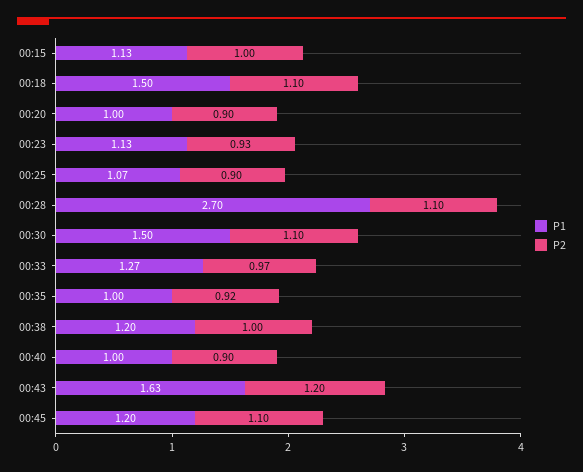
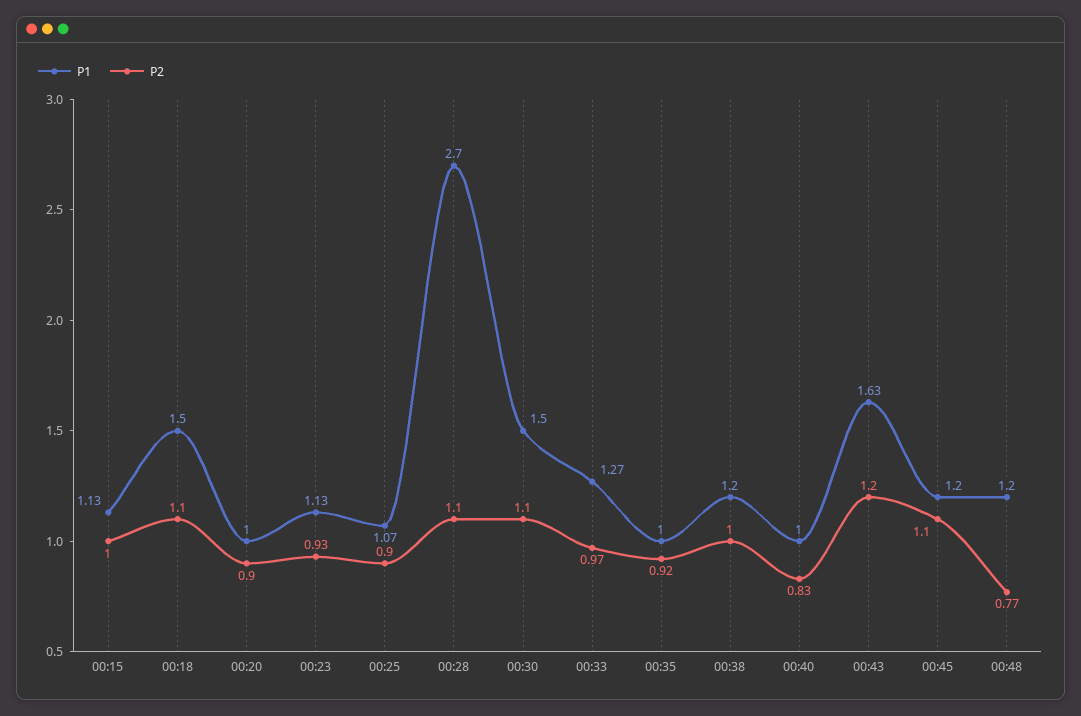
P2, 00:40: 0.9 -> 0.83
P1, 00:48: none -> 1.2
P2, 00:48: none -> 0.77

